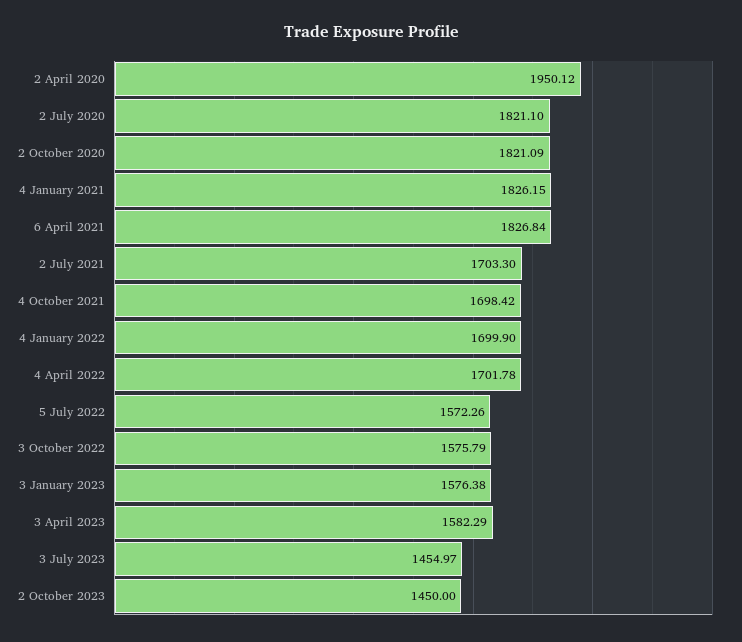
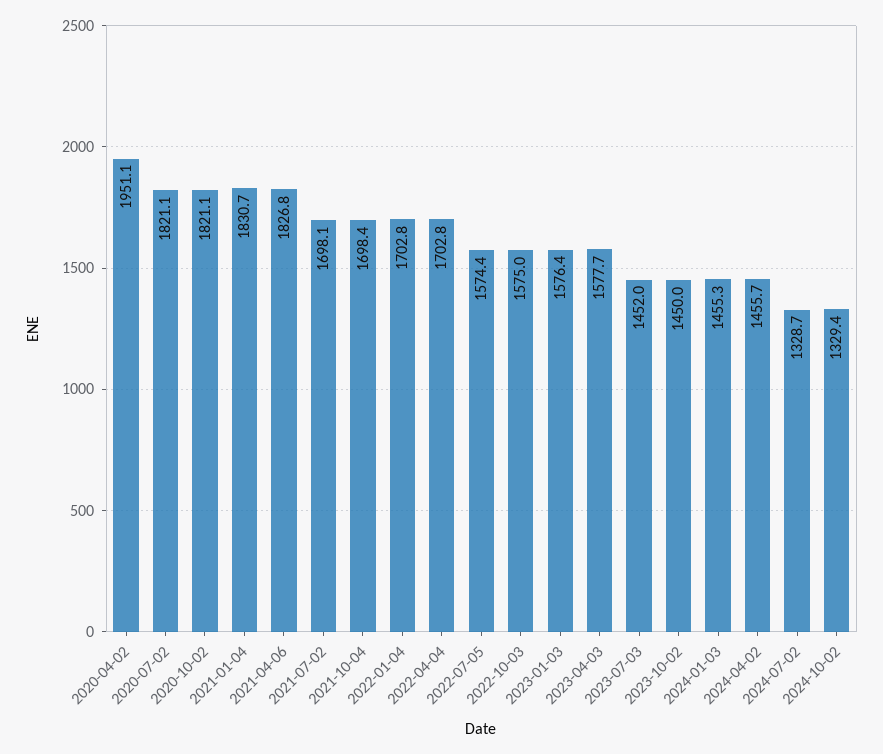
2 April 2020: 1950.12 -> 1951.1
4 January 2021: 1826.15 -> 1830.7
2 July 2021: 1703.3 -> 1698.1
4 January 2022: 1699.9 -> 1702.8
4 April 2022: 1701.78 -> 1702.8
5 July 2022: 1572.26 -> 1574.4
3 October 2022: 1575.79 -> 1575
3 April 2023: 1582.29 -> 1577.7
3 July 2023: 1454.97 -> 1452
2024-01-03: none -> 1455.3
2024-04-02: none -> 1455.7
2024-07-02: none -> 1328.7
2024-10-02: none -> 1329.4

